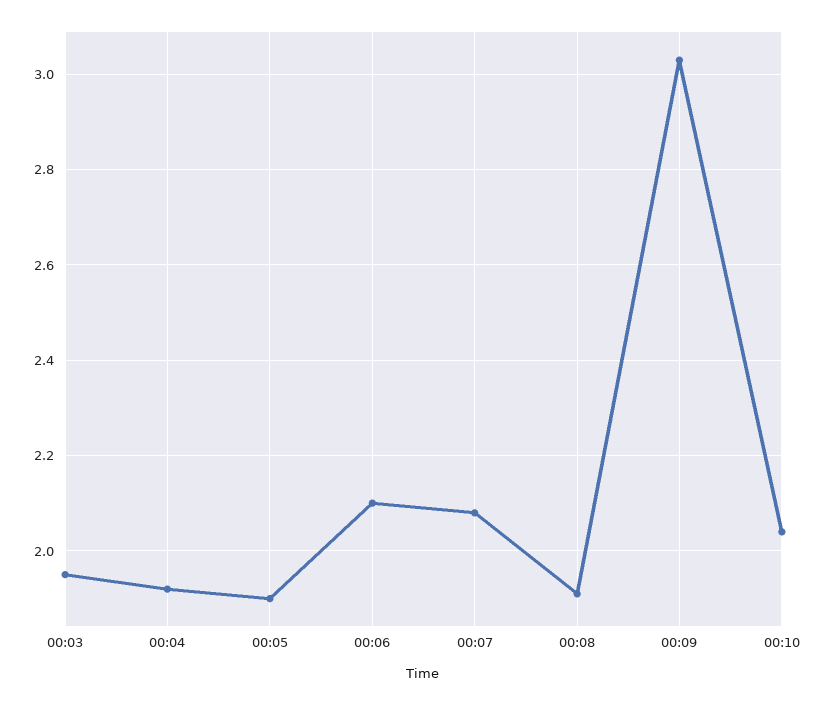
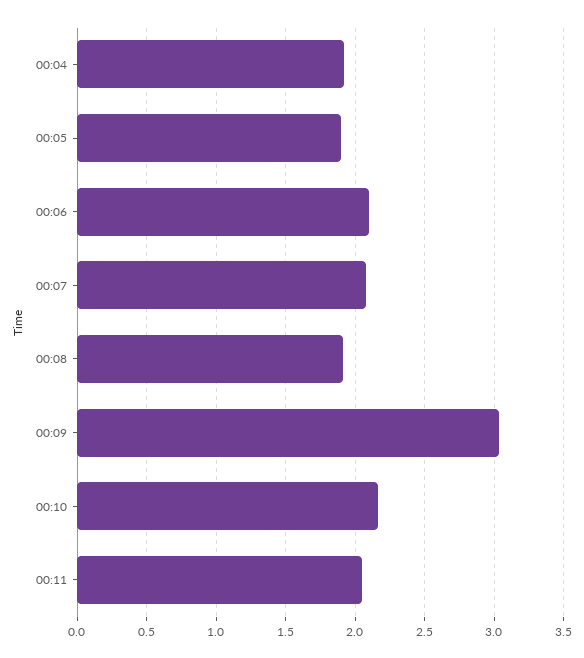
00:03: 1.95 -> none
00:10: 2.05 -> 2.15
00:11: none -> 2.05

